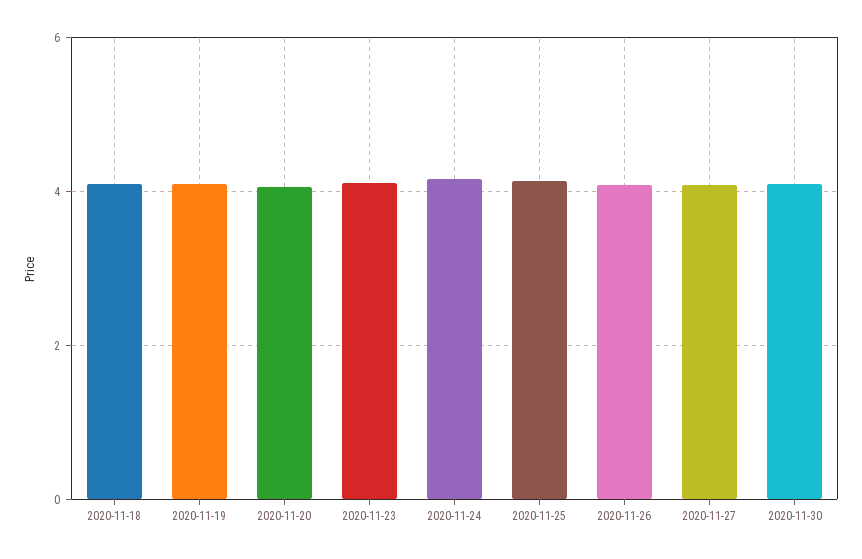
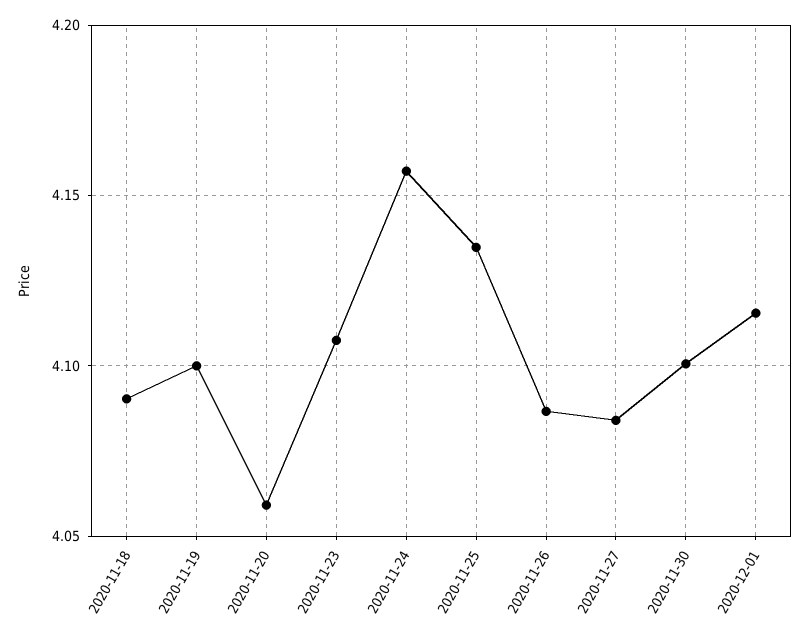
2020-12-01: none -> 4.115

